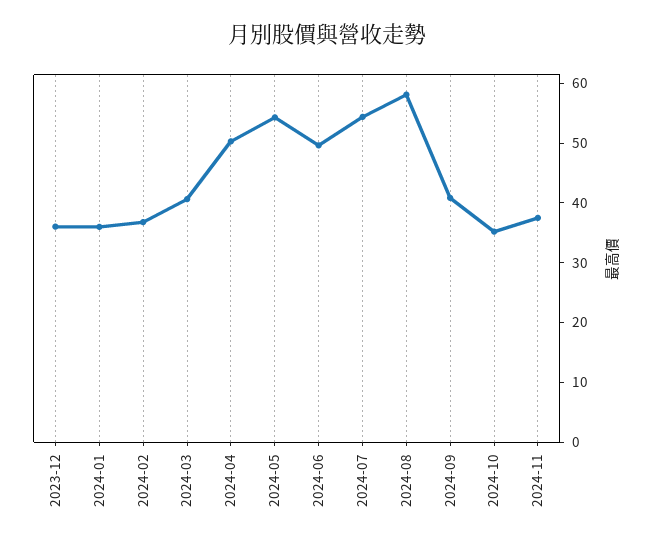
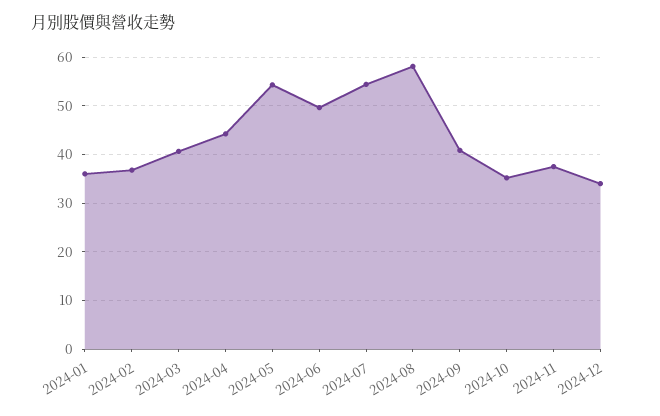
2023-12: 36 -> none
2024-04: 50 -> 44
2024-12: none -> 34

